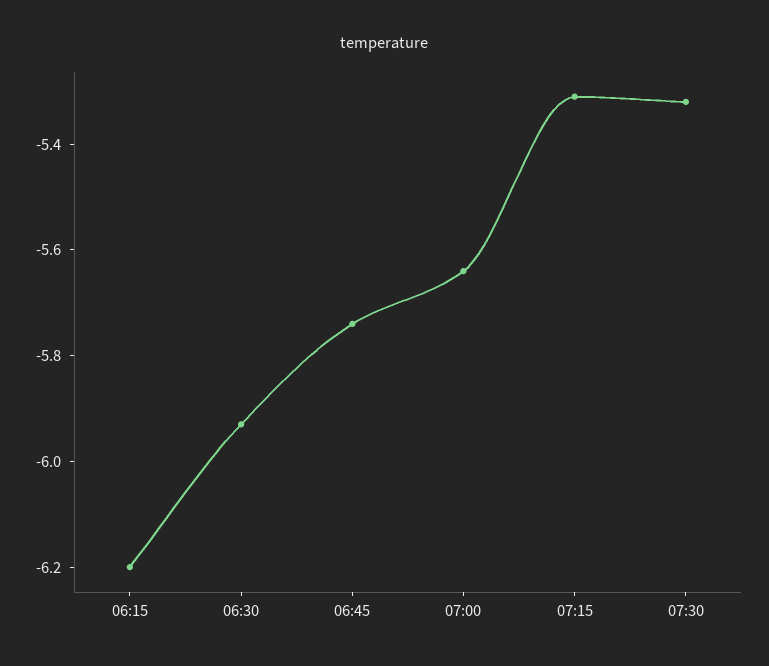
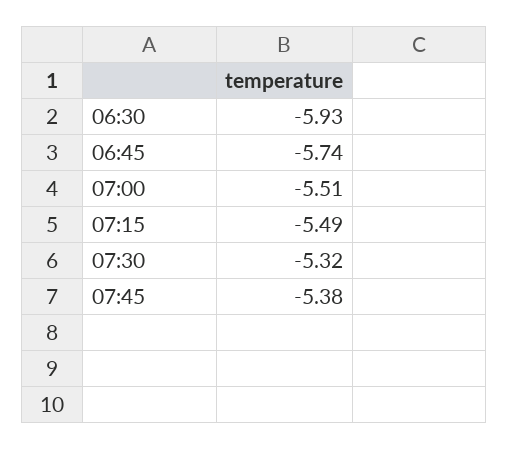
06:15: -6.2 -> none
07:00: -5.65 -> -5.51
07:15: -5.3 -> -5.49
07:45: none -> -5.38

